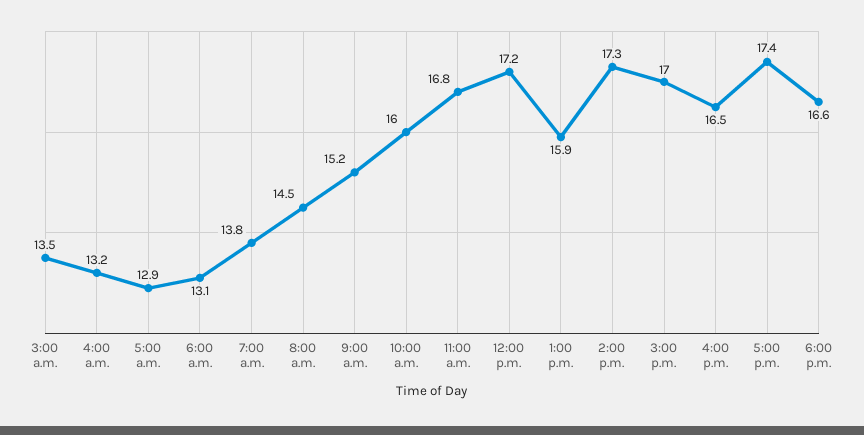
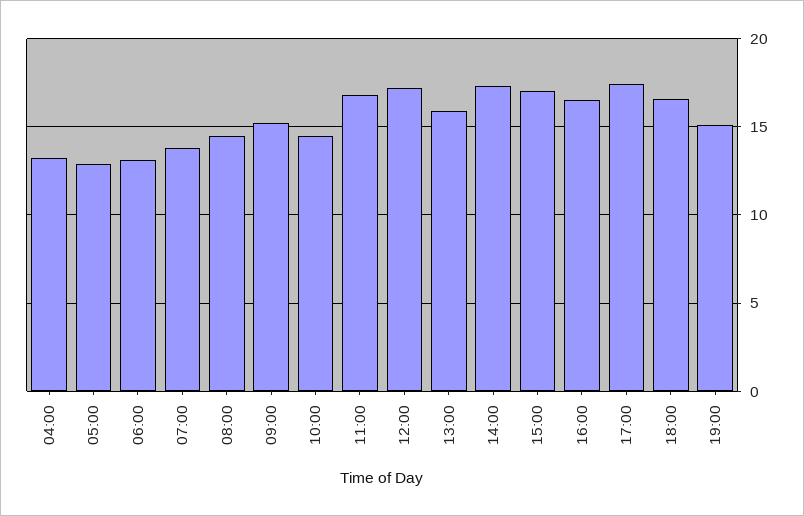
3:00 a.m.: 13.5 -> none
10:00 a.m.: 16 -> 14.5
19:00: none -> 15

